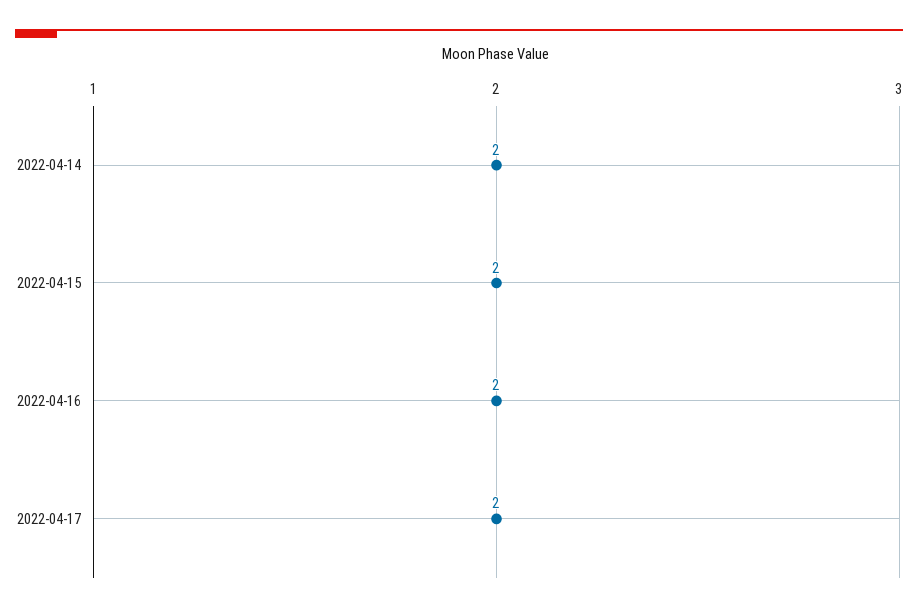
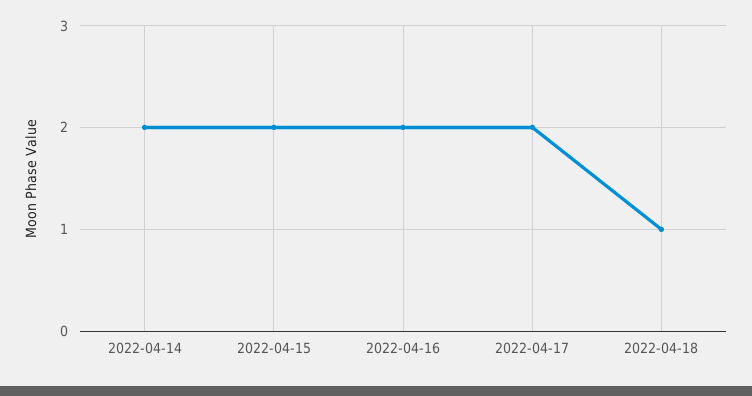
2022-04-18: none -> 1

